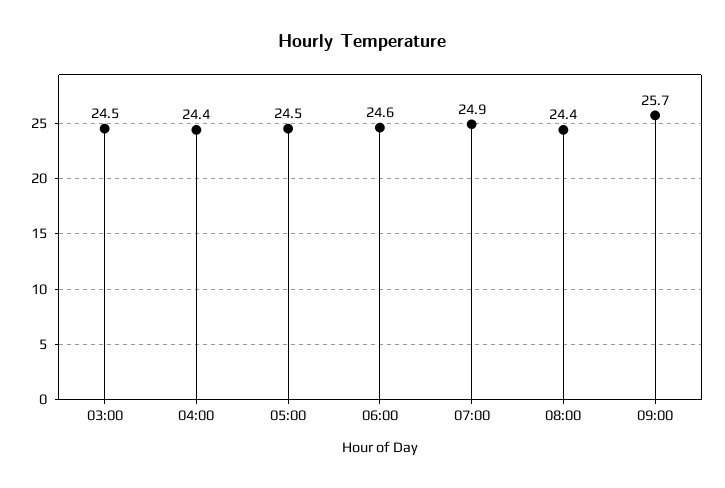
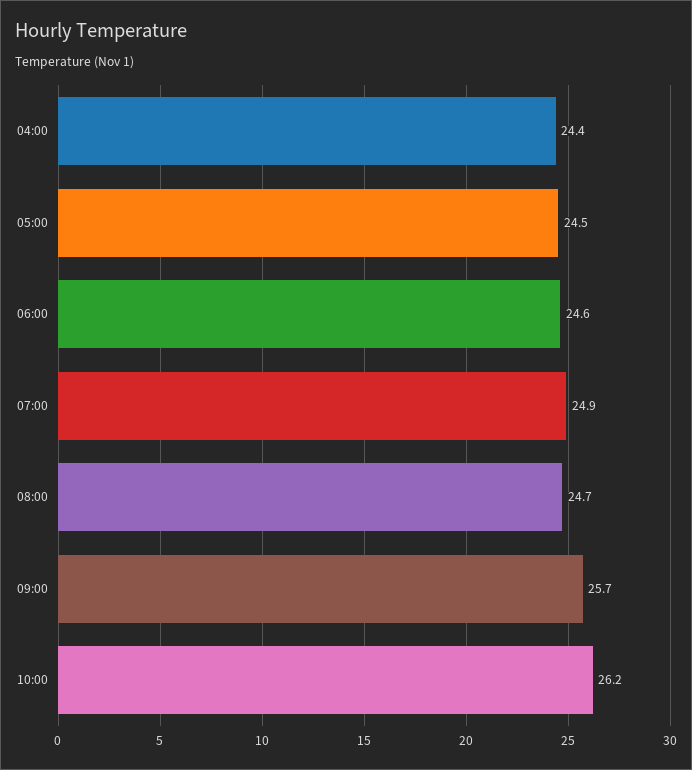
03:00: 24.5 -> none
08:00: 24.4 -> 24.7
10:00: none -> 26.2

